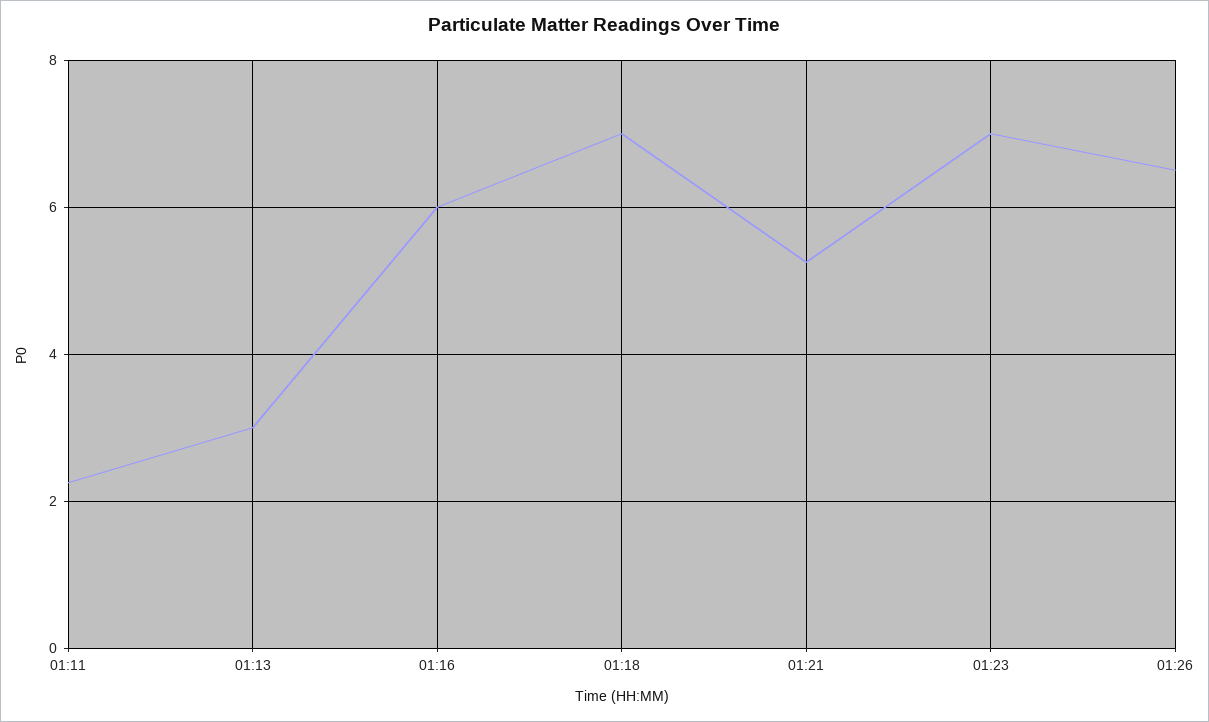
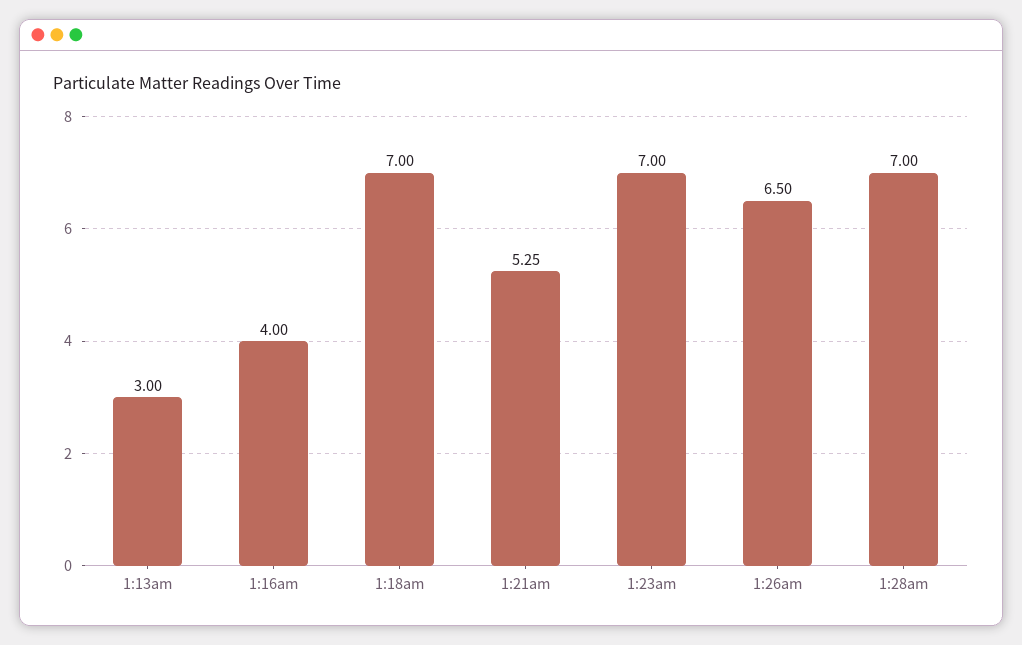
01:11: 2.2 -> none
01:16: 6 -> 4
1:28am: none -> 7

